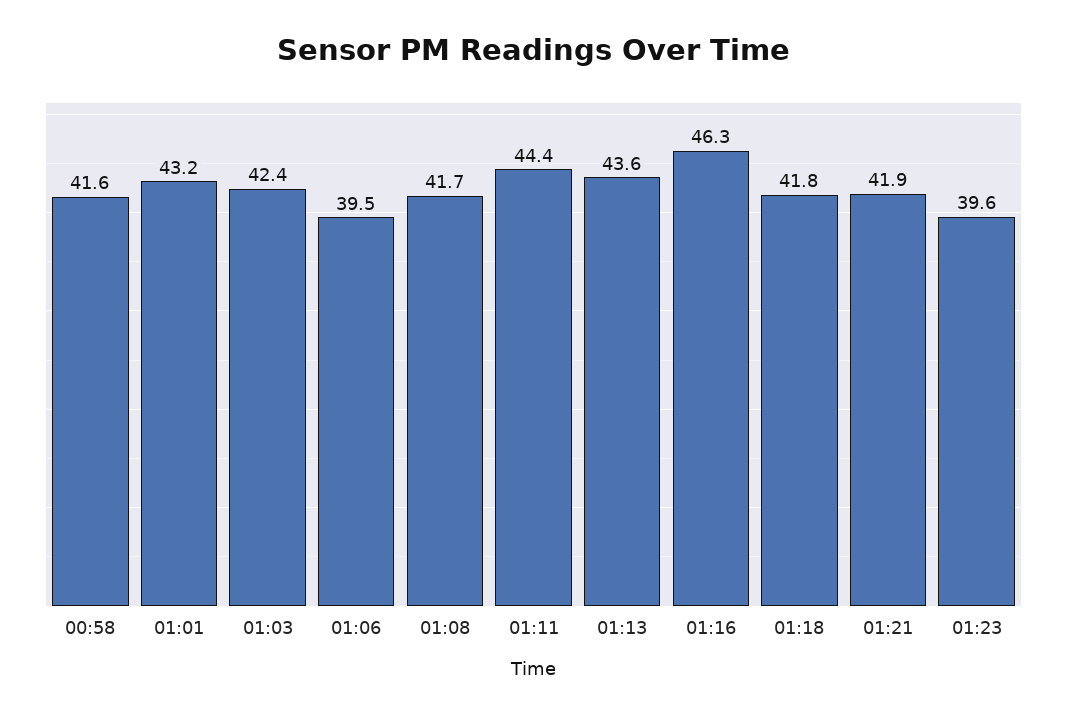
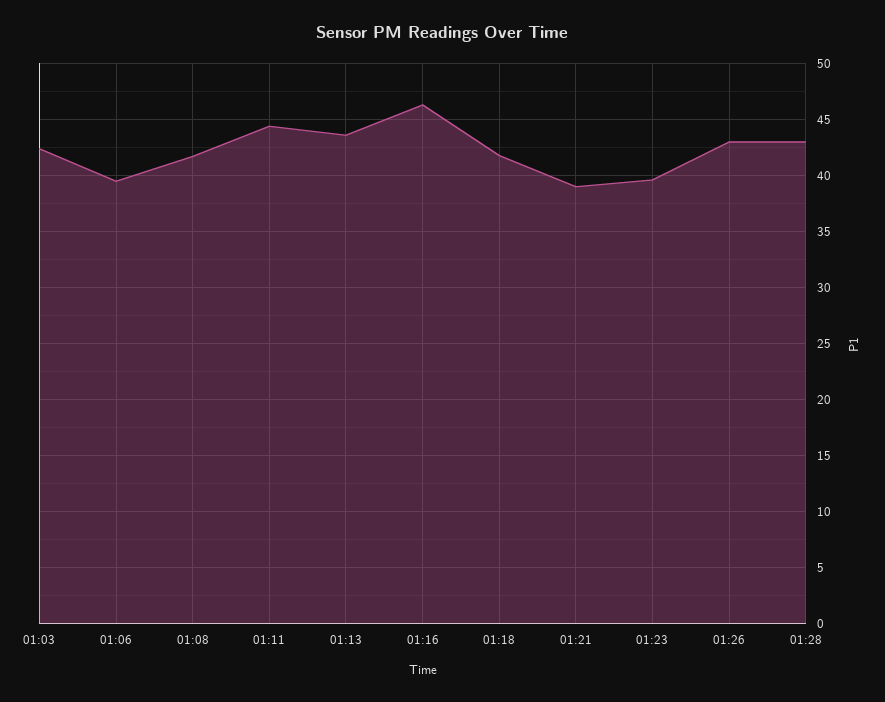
00:58: 41.6 -> none
01:01: 43.2 -> none
01:21: 41.9 -> 39
01:26: none -> 43
01:28: none -> 43

